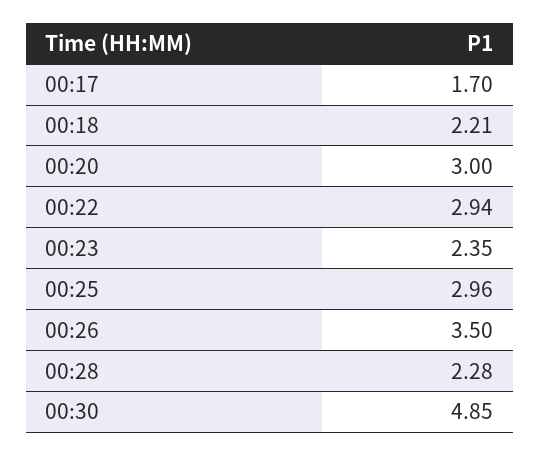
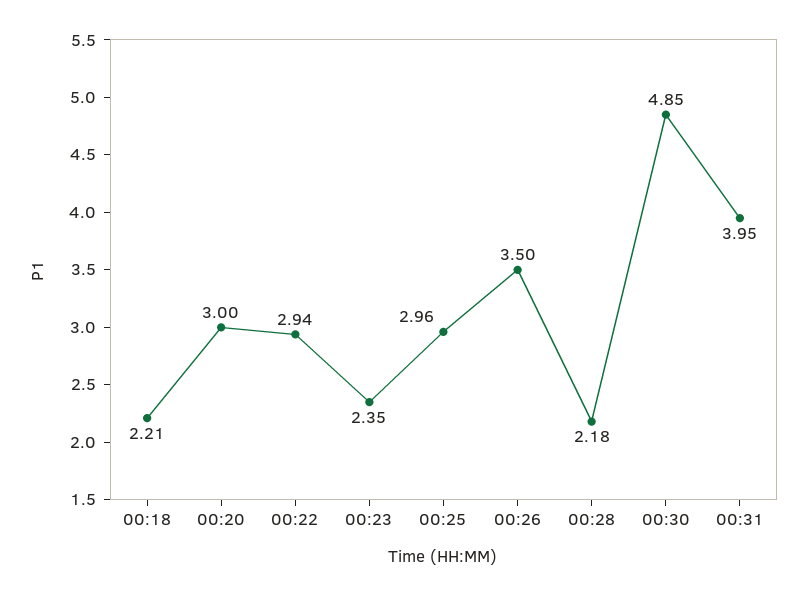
00:17: 1.7 -> none
00:28: 2.28 -> 2.18
00:31: none -> 3.95

